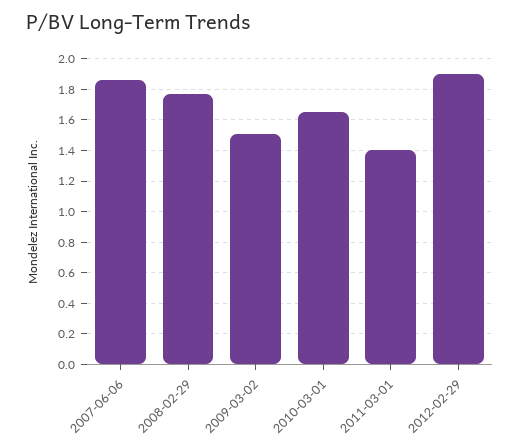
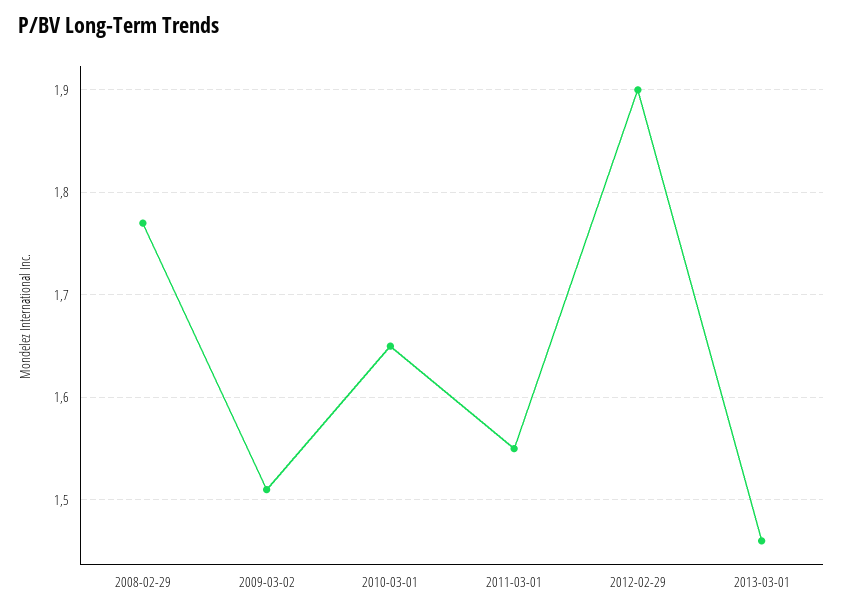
2007-06-06: 1.85 -> none
2011-03-01: 1.4 -> 1.55
2013-03-01: none -> 1.46

